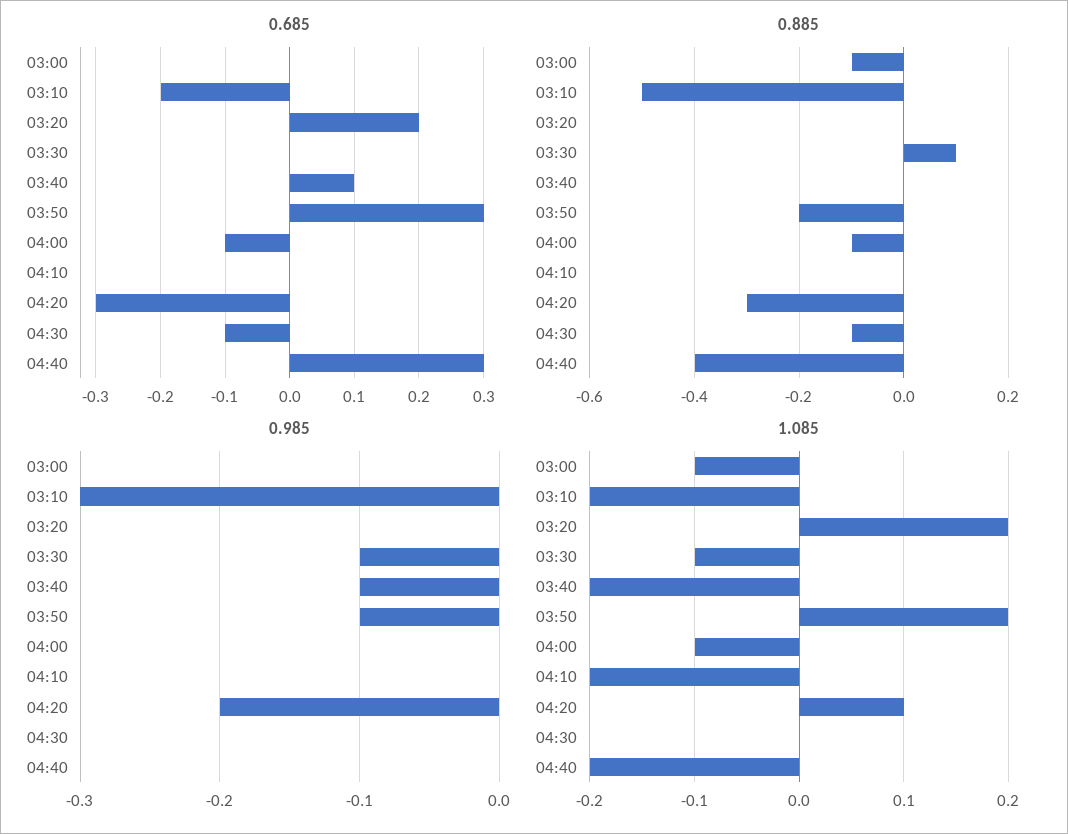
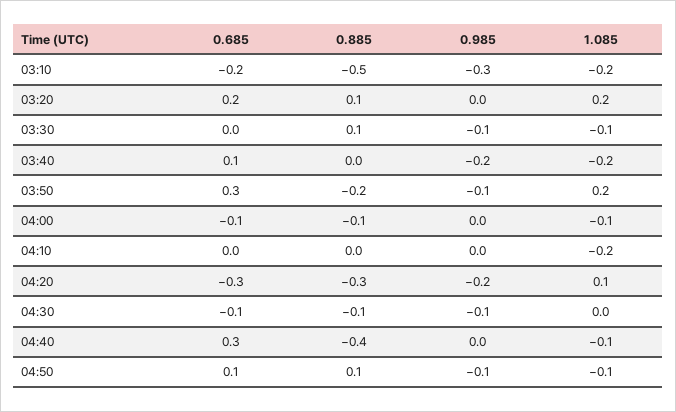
0.685, 03:00: 0 -> none
0.885, 03:00: -0.1 -> none
0.885, 03:20: 0 -> 0.1
0.985, 03:00: 0 -> none
0.985, 03:40: -0.1 -> -0.2
0.985, 04:30: 0 -> -0.1
1.085, 03:00: -0.1 -> none
1.085, 04:40: -0.2 -> -0.1
0.685, 04:50: none -> 0.1
0.885, 04:50: none -> 0.1
0.985, 04:50: none -> -0.1
1.085, 04:50: none -> -0.1

